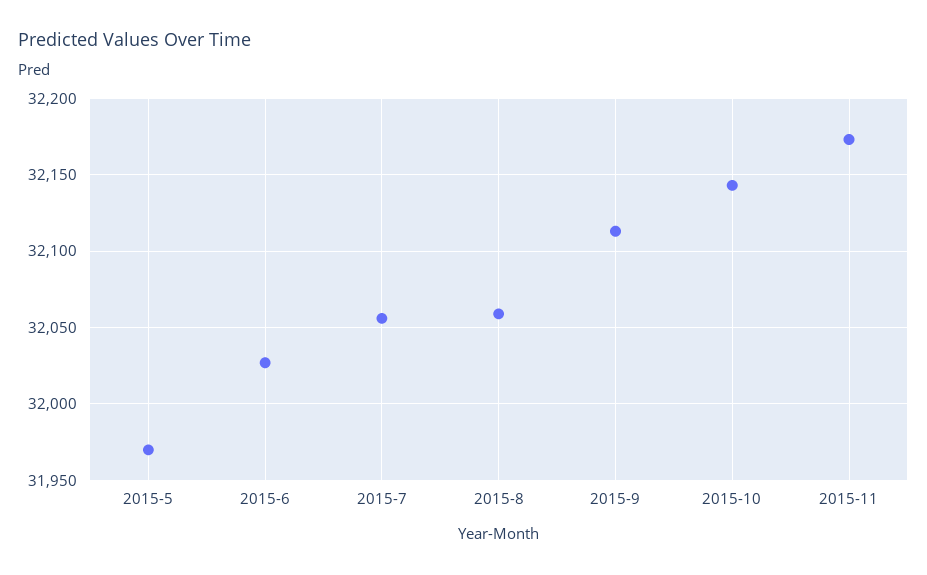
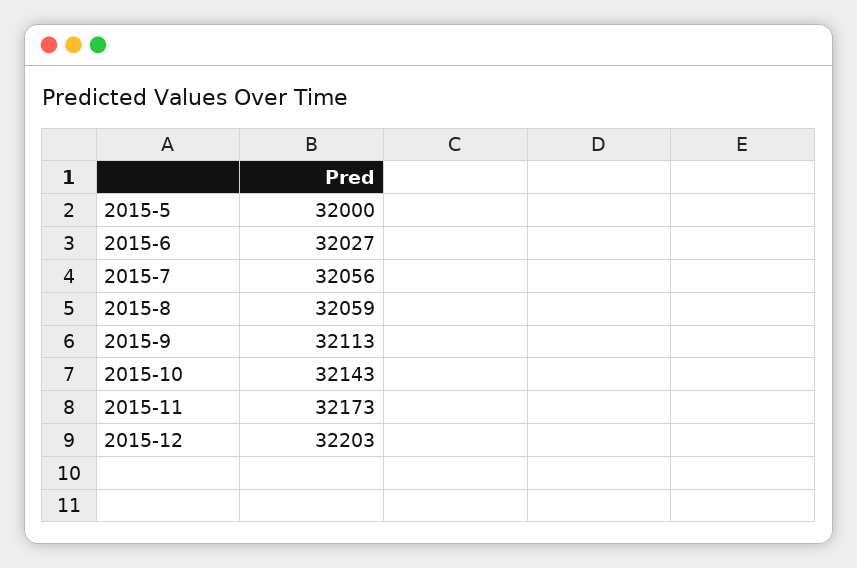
2015-5: 31970 -> 32000
2015-12: none -> 32203

